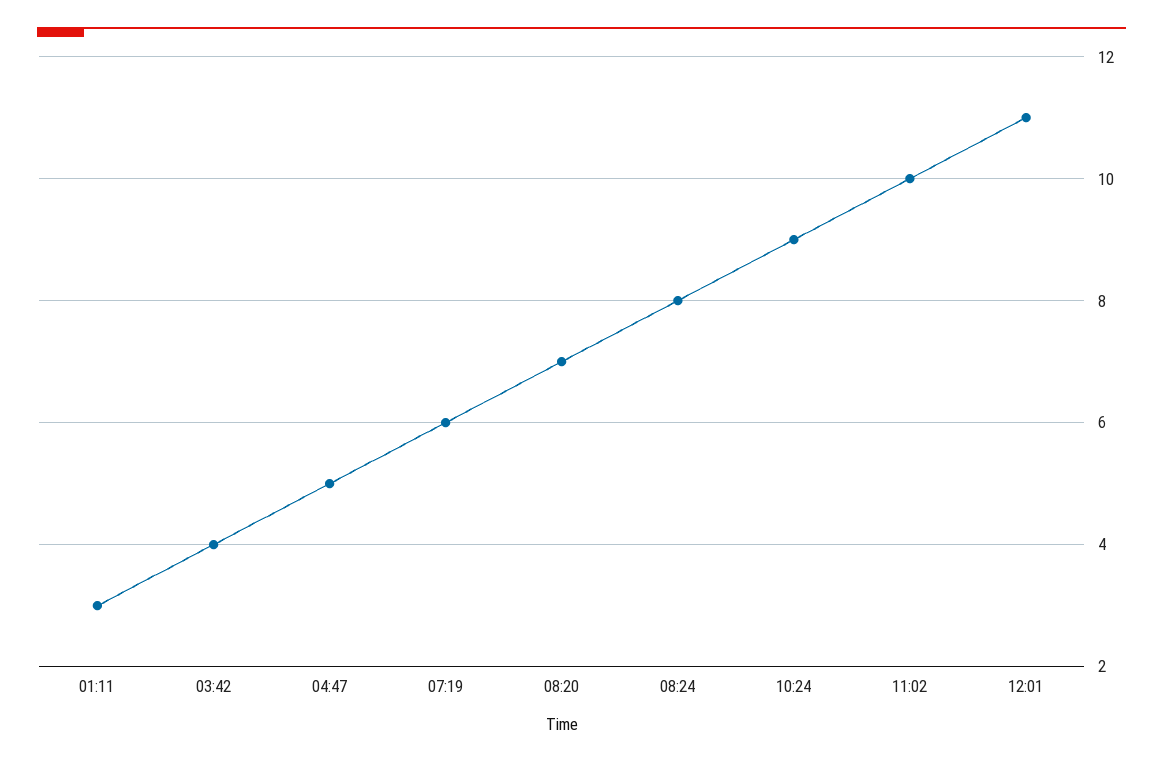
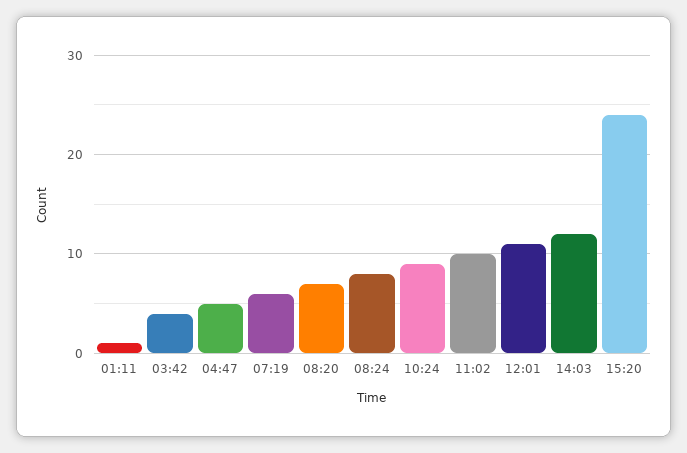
01:11: 3 -> 1
14:03: none -> 12
15:20: none -> 24

